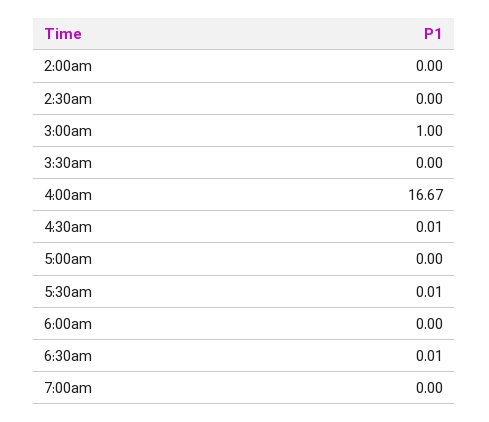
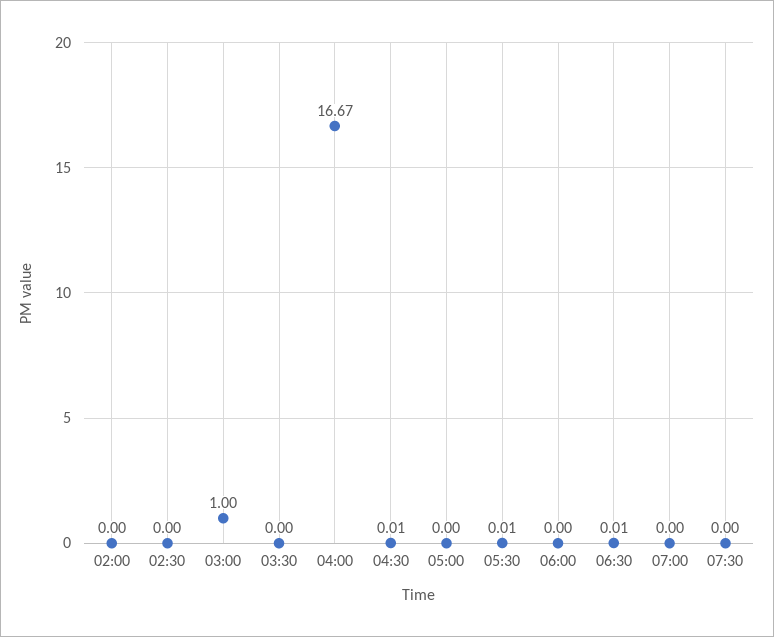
07:30: none -> 0

